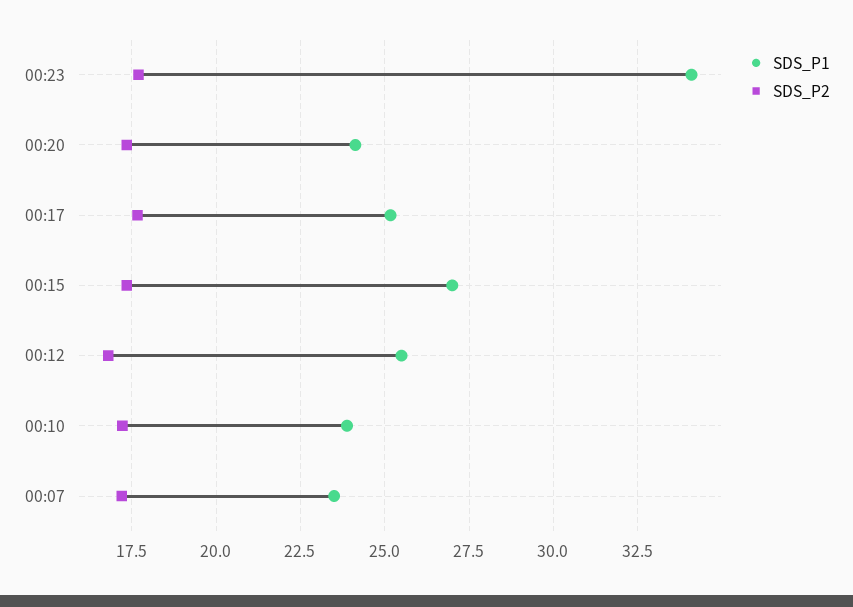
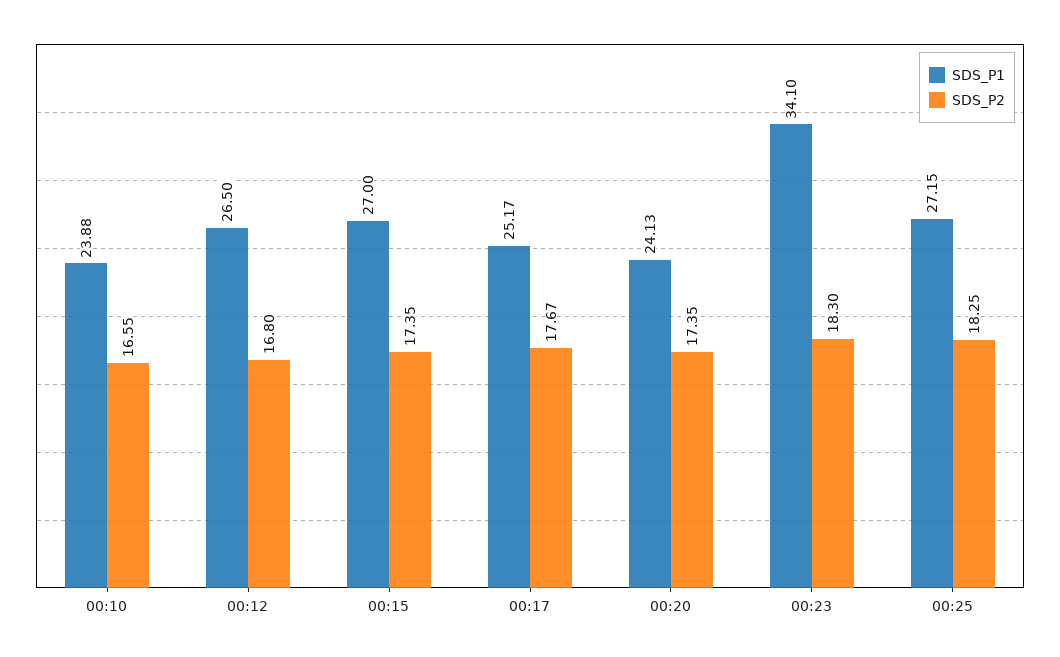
SDS_P2, 00:23: 17.75 -> 18.3
SDS_P1, 00:12: 25.5 -> 26.5
SDS_P2, 00:10: 17.25 -> 16.55
SDS_P1, 00:07: 23.5 -> none
SDS_P2, 00:07: 17.25 -> none
SDS_P1, 00:25: none -> 27.15
SDS_P2, 00:25: none -> 18.25

